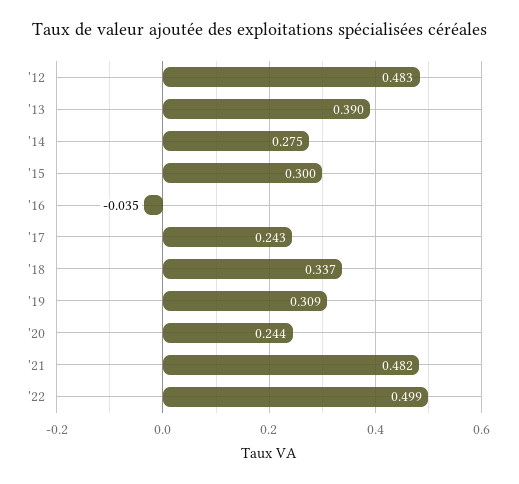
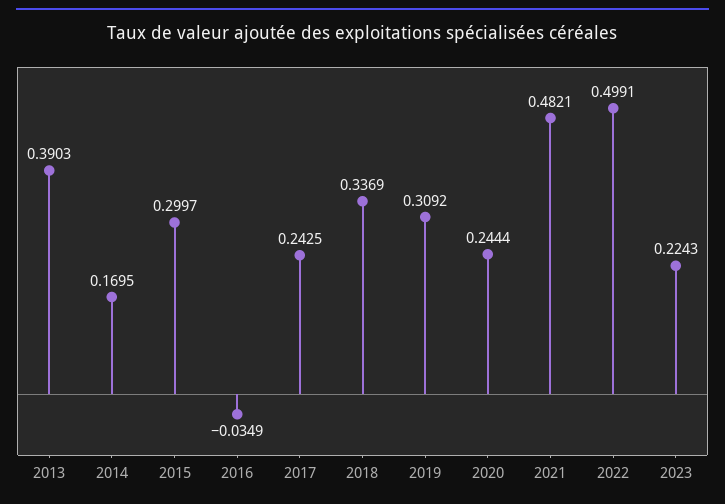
'12: 0.483 -> none
'14: 0.275 -> 0.1695
2023: none -> 0.2243

